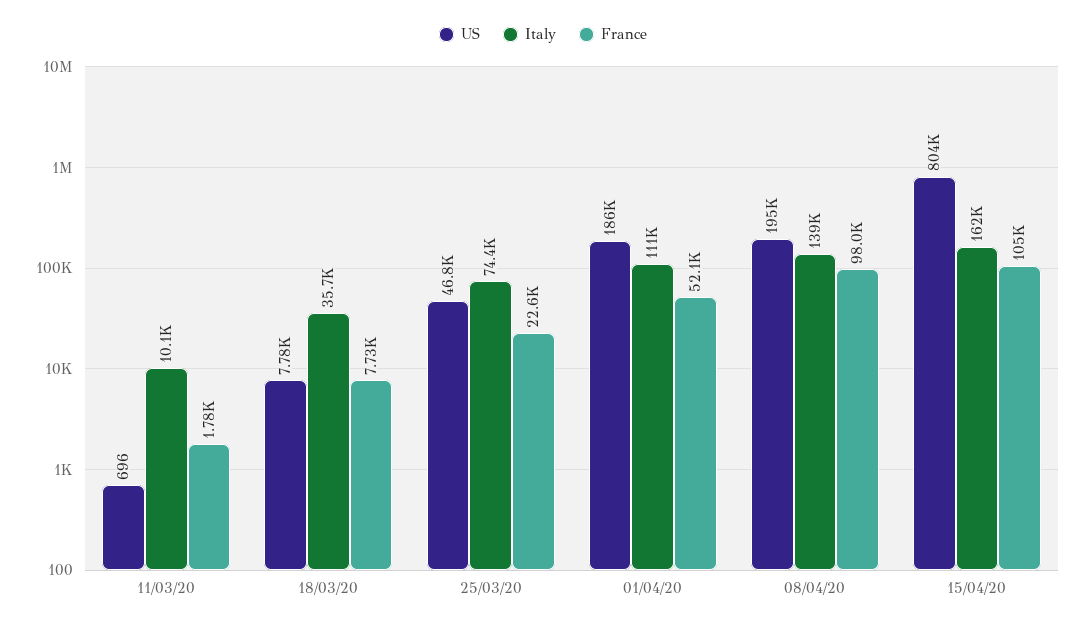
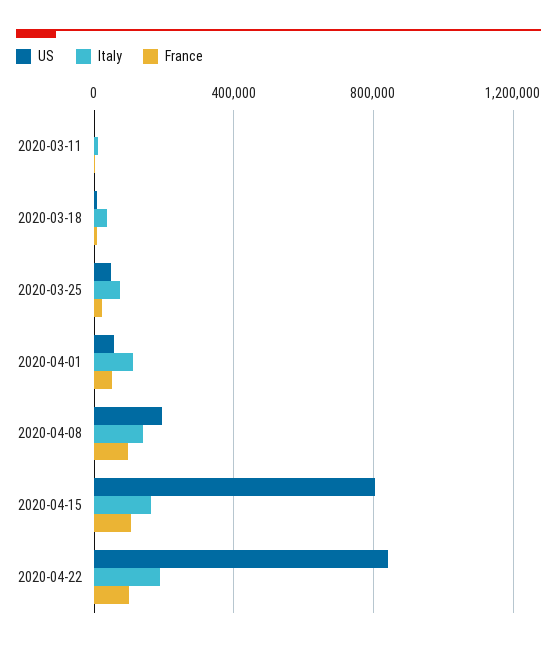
US, 01/04/20: 186000 -> 50000
US, 2020-04-22: none -> 850000
Italy, 2020-04-22: none -> 200000
France, 2020-04-22: none -> 100000

